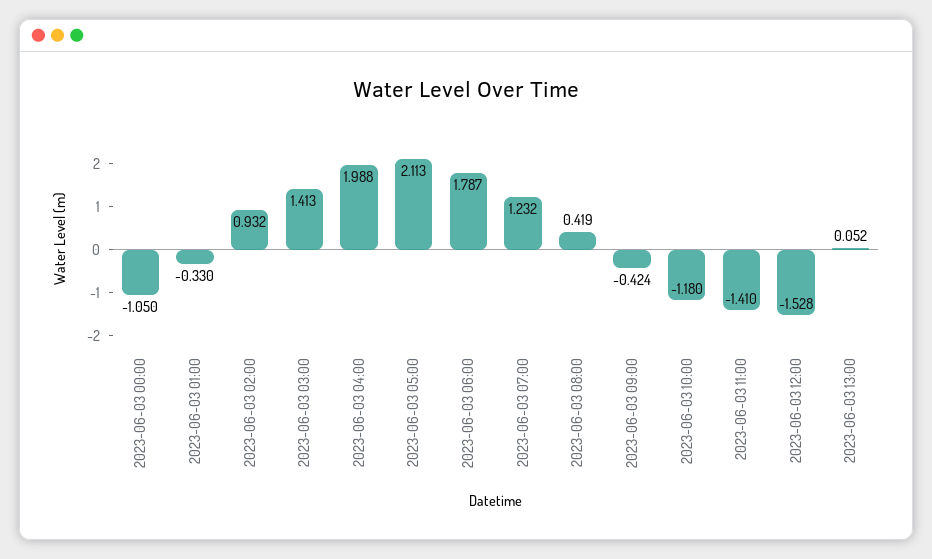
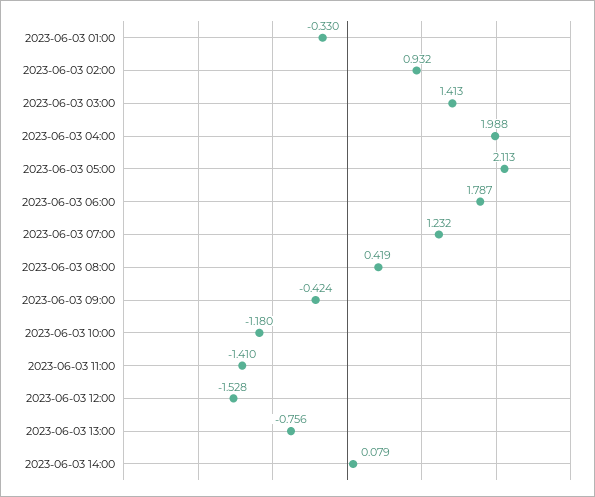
2023-06-03 00:00: -1.05 -> none
2023-06-03 13:00: 0.052 -> -0.756
2023-06-03 14:00: none -> 0.079

